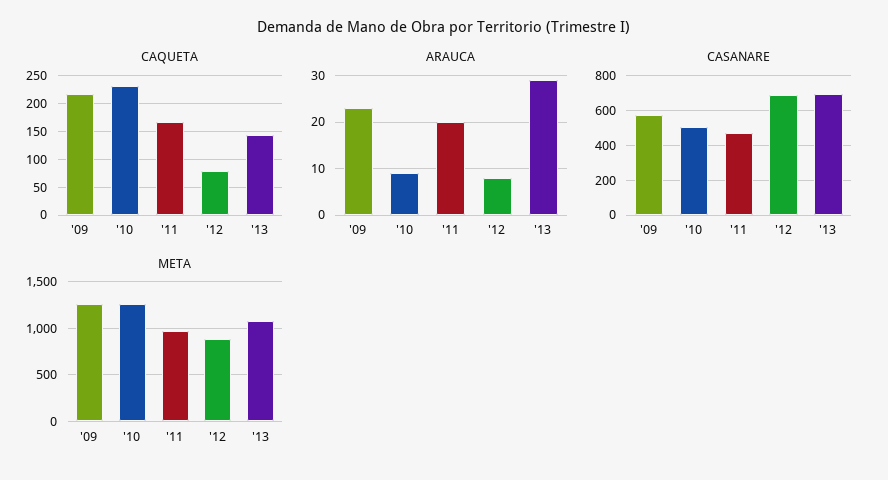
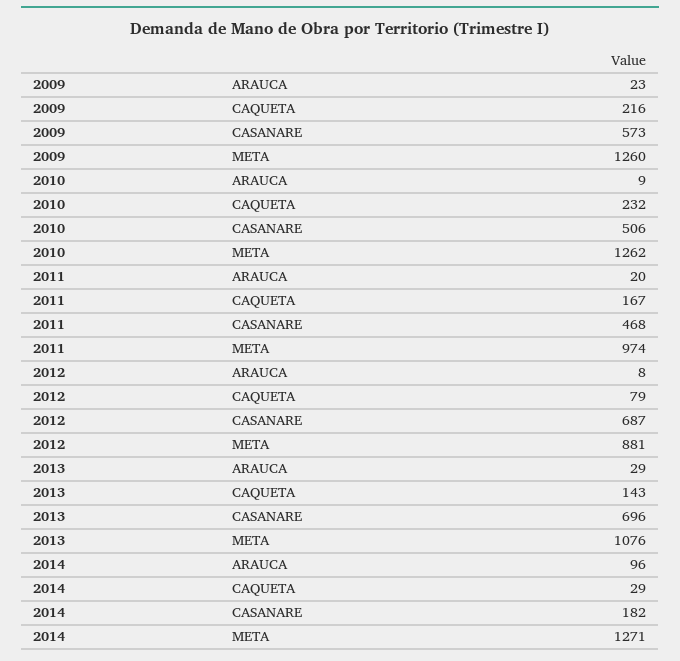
ARAUCA, 2014: none -> 96
CAQUETA, 2014: none -> 29
CASANARE, 2014: none -> 182
META, 2014: none -> 1271

